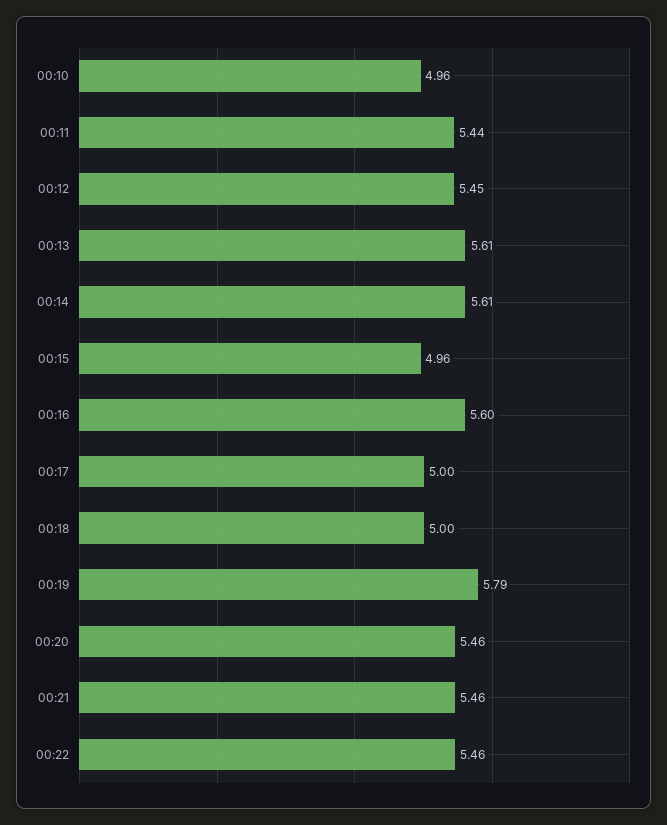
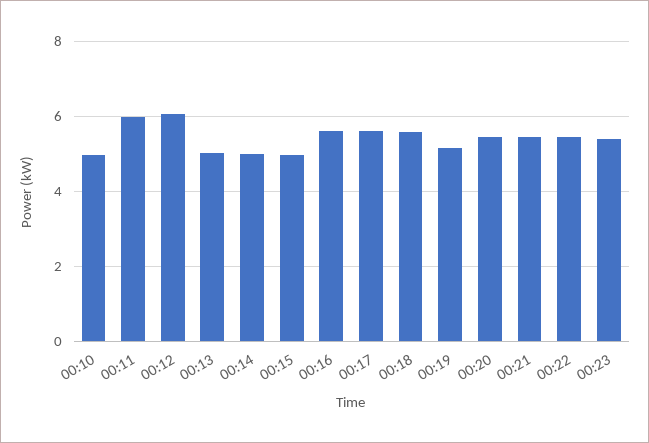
00:11: 5.44 -> 6
00:12: 5.45 -> 6
00:13: 5.61 -> 5
00:14: 5.61 -> 5
00:17: 5 -> 5.6
00:18: 5 -> 5.6
00:19: 5.79 -> 5.2
00:23: none -> 5.4

